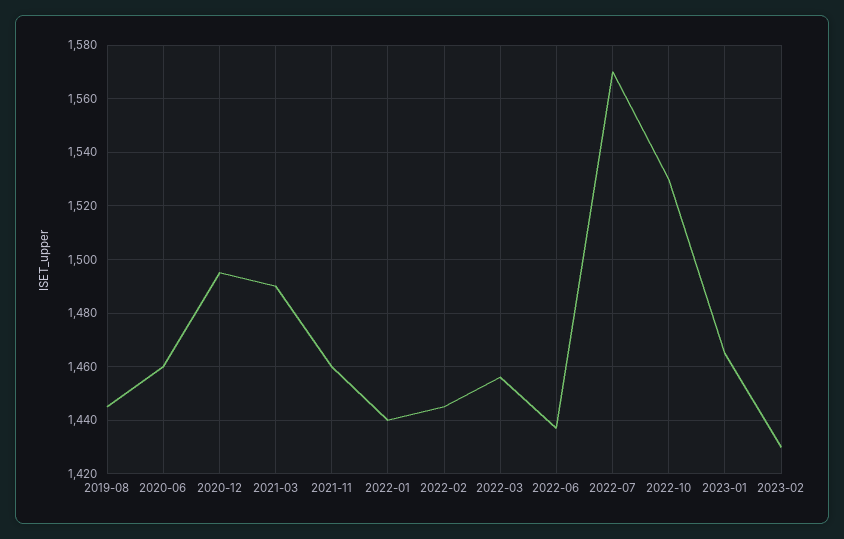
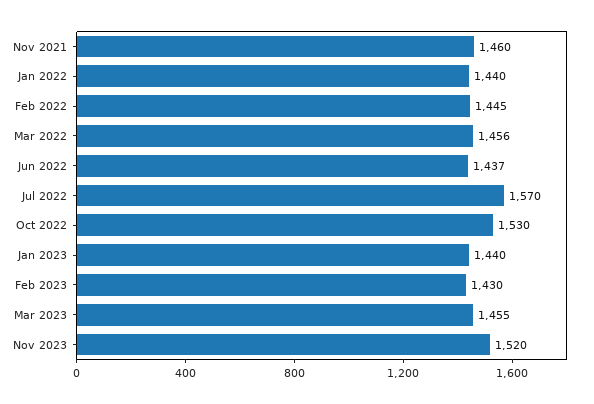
2019-08: 1445 -> none
2020-06: 1460 -> none
2020-12: 1495 -> none
2021-03: 1490 -> none
2023-01: 1465 -> 1440
Mar 2023: none -> 1455
Nov 2023: none -> 1520

